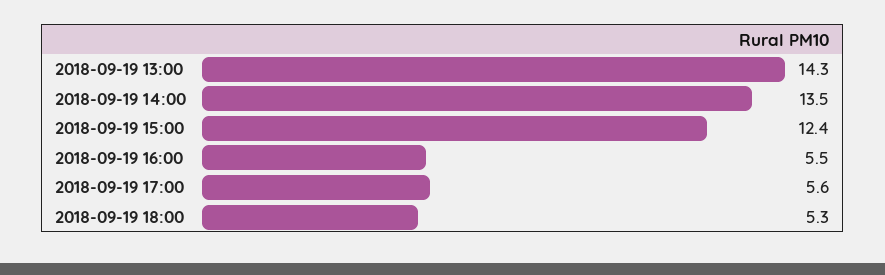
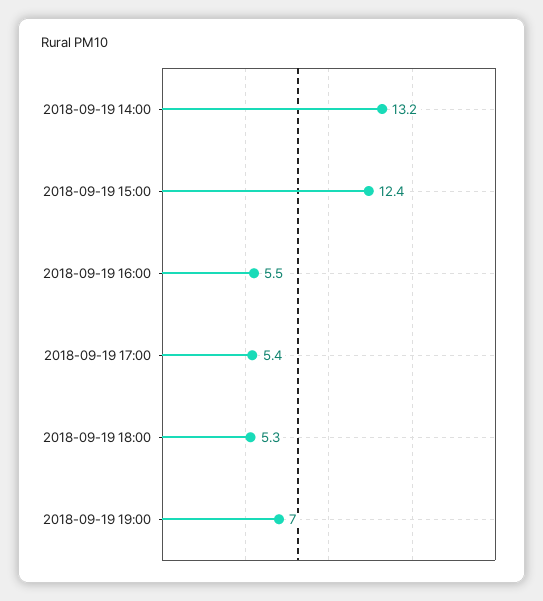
2018-09-19 13:00: 14.3 -> none
2018-09-19 14:00: 13.5 -> 13.2
2018-09-19 17:00: 5.6 -> 5.4
2018-09-19 19:00: none -> 7

